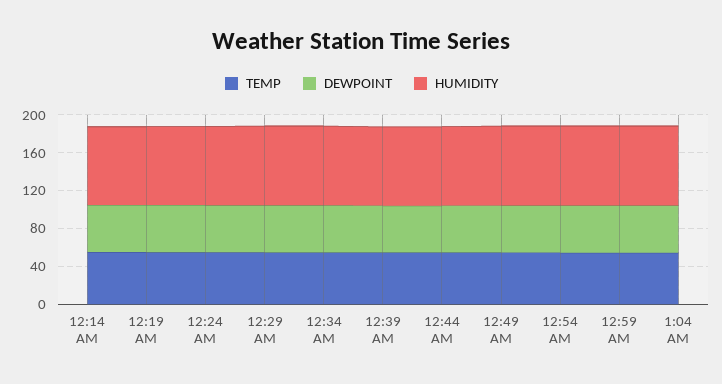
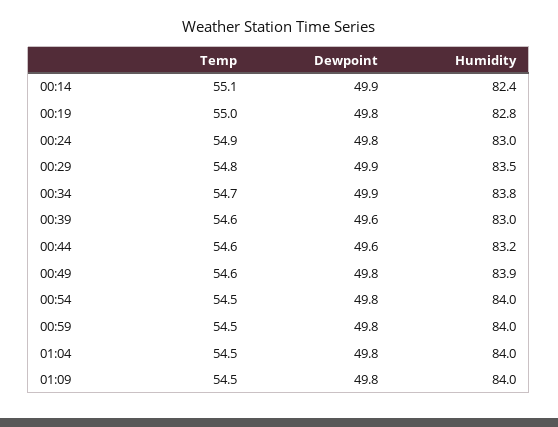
TEMP, 01:09: none -> 54.5
DEWPOINT, 01:09: none -> 49.8
HUMIDITY, 01:09: none -> 84

